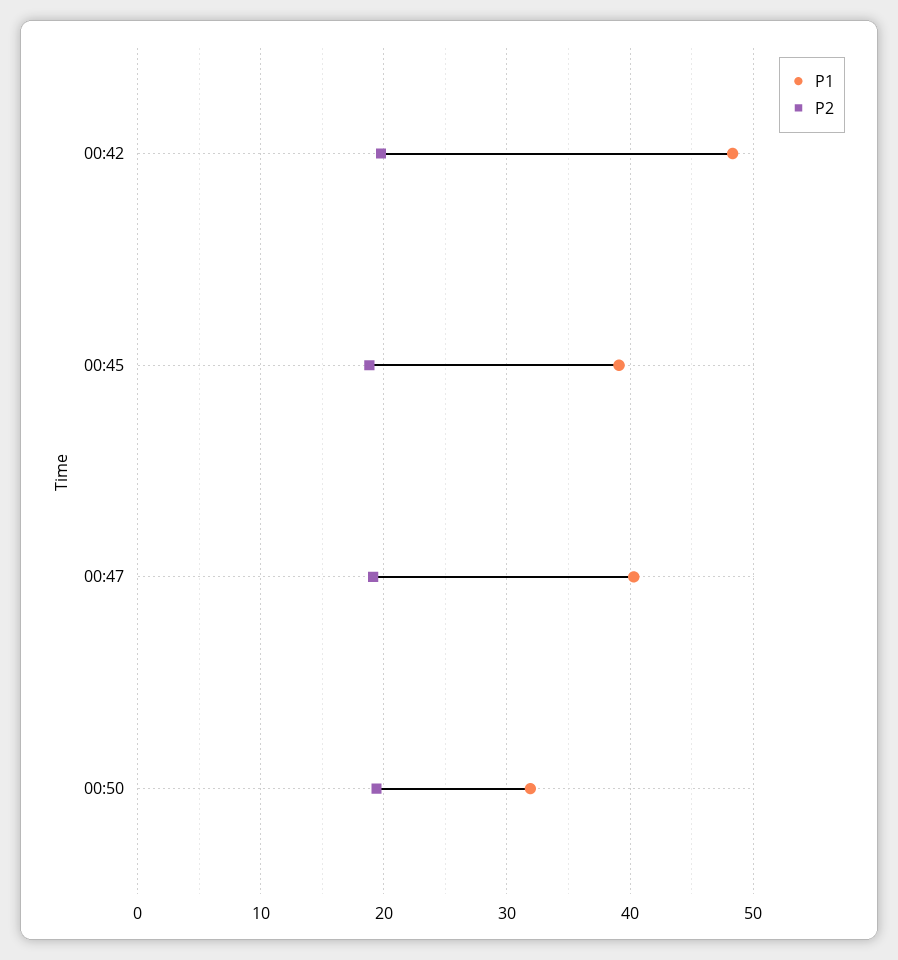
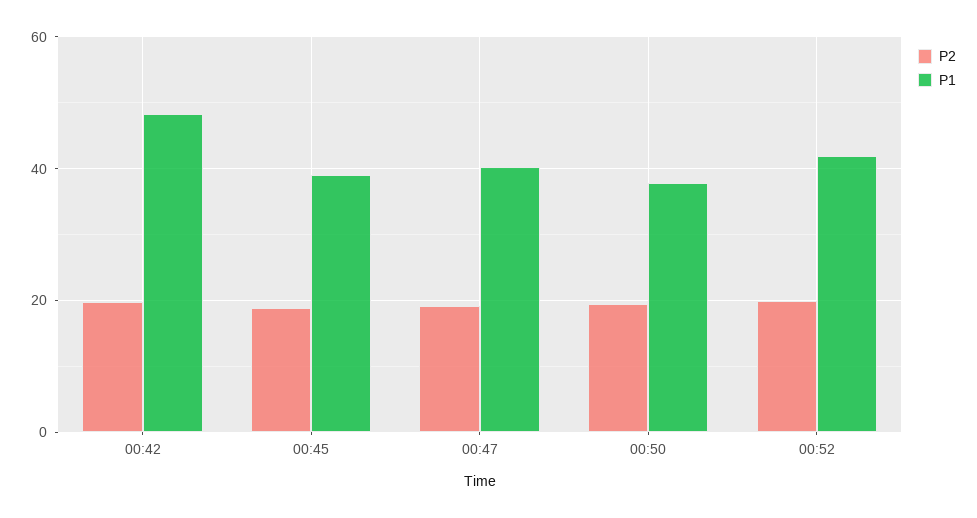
P1, 00:50: 32 -> 38
P2, 00:52: none -> 20
P1, 00:52: none -> 42

